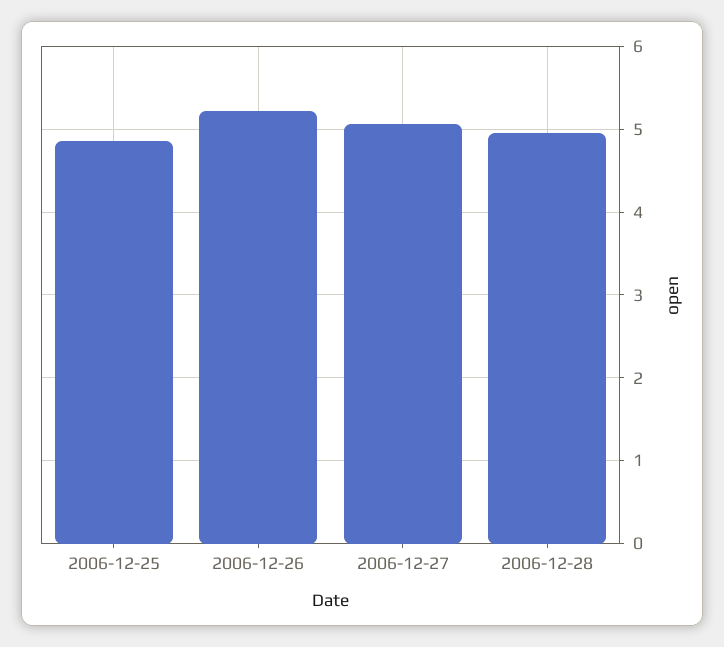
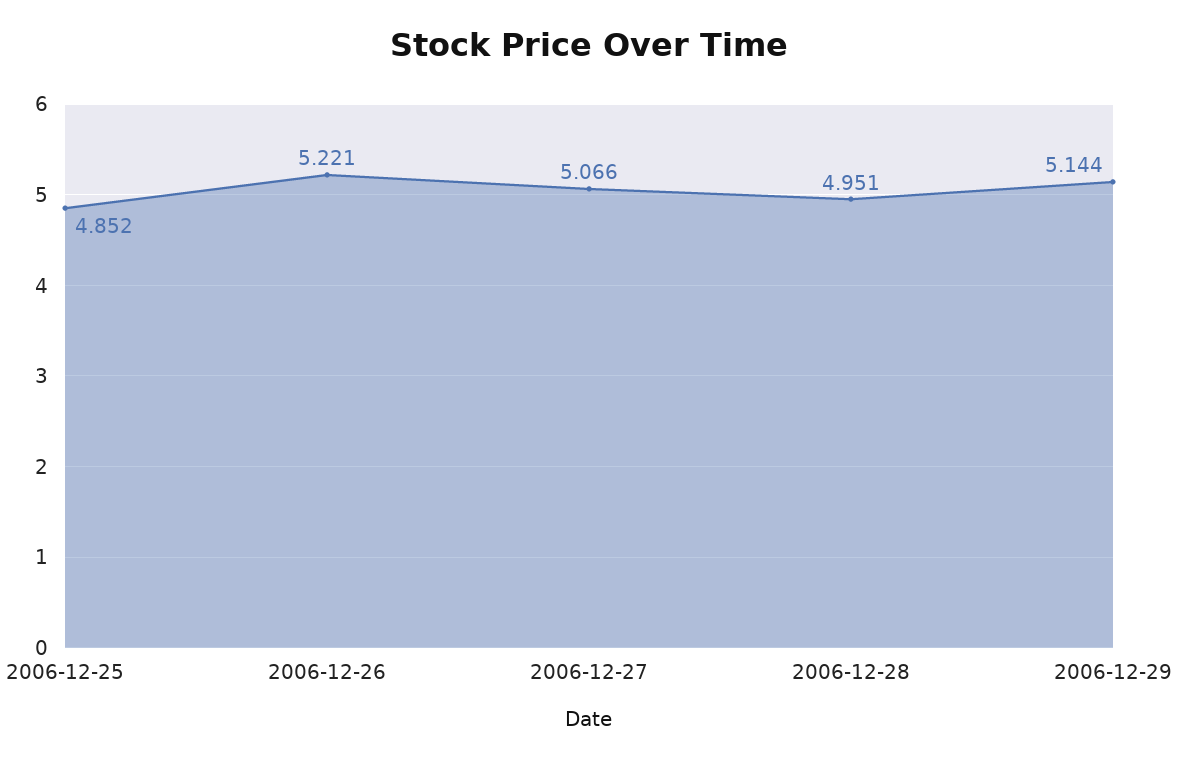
2006-12-29: none -> 5.144

